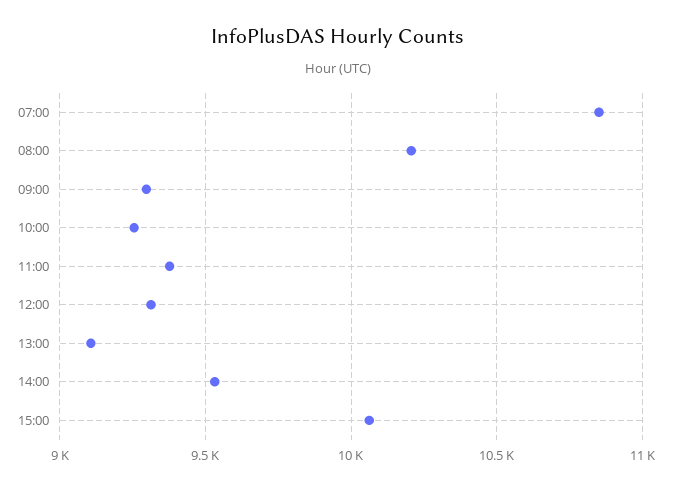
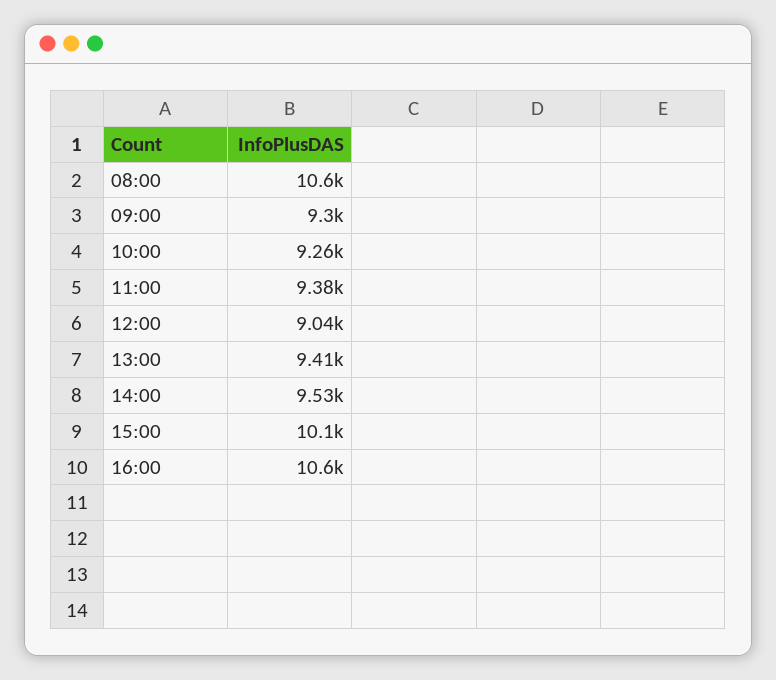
07:00: 10850 -> none
08:00: 10200 -> 10600
12:00: 9300 -> 9040
13:00: 9100 -> 9410
16:00: none -> 10600

